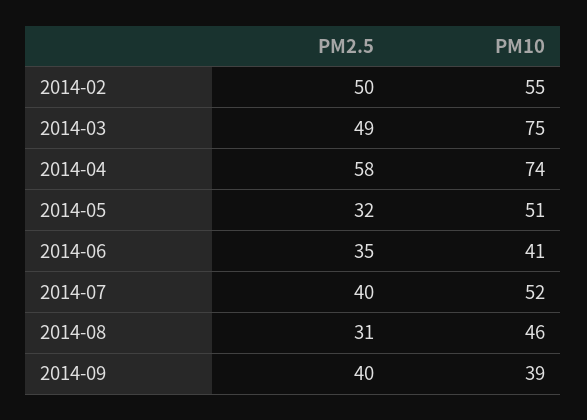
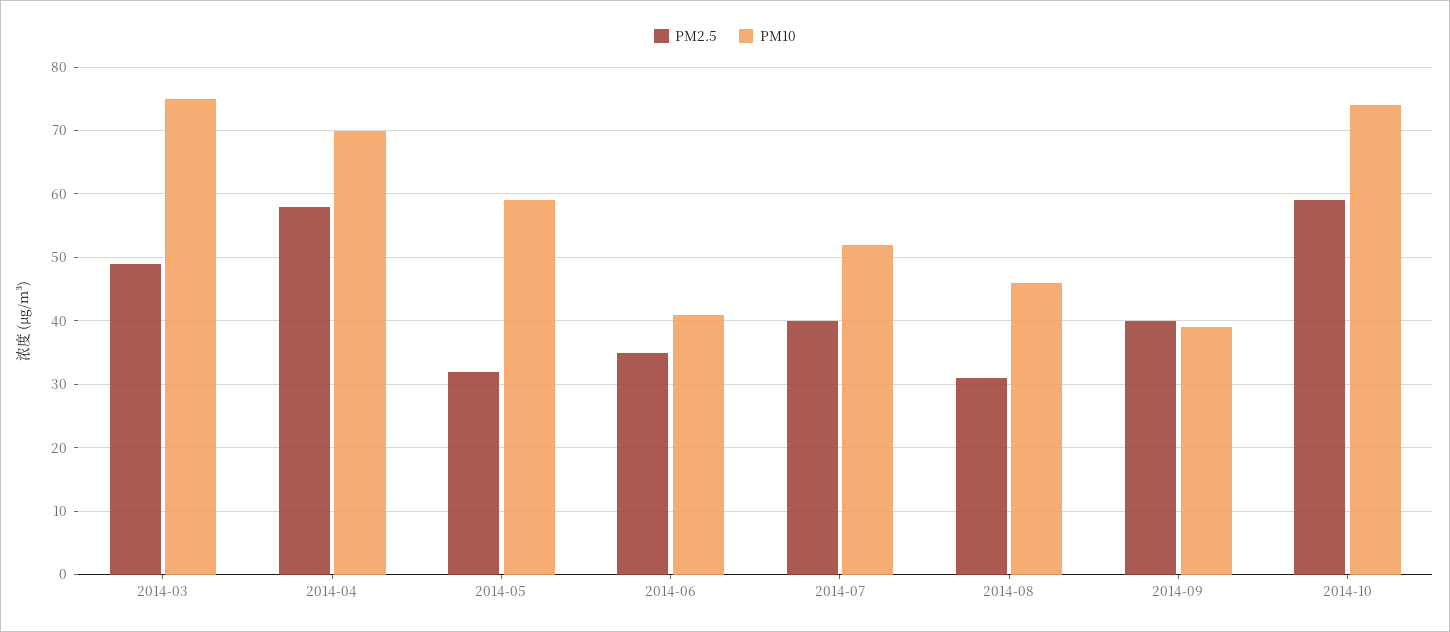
PM2.5, 2014-02: 50 -> none
PM10, 2014-02: 55 -> none
PM10, 2014-04: 74 -> 70
PM10, 2014-05: 51 -> 59
PM2.5, 2014-10: none -> 59
PM10, 2014-10: none -> 74

